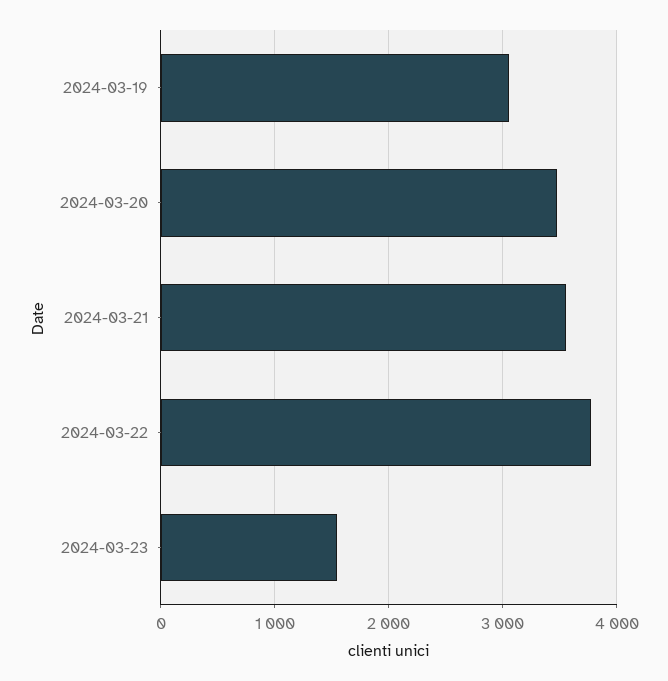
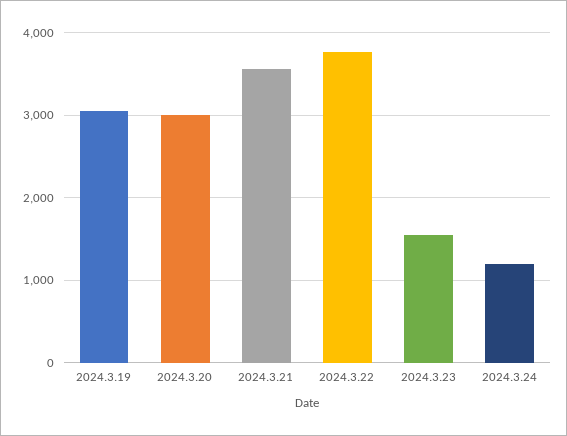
2024-03-20: 3500 -> 3000
2024.3.24: none -> 1200

